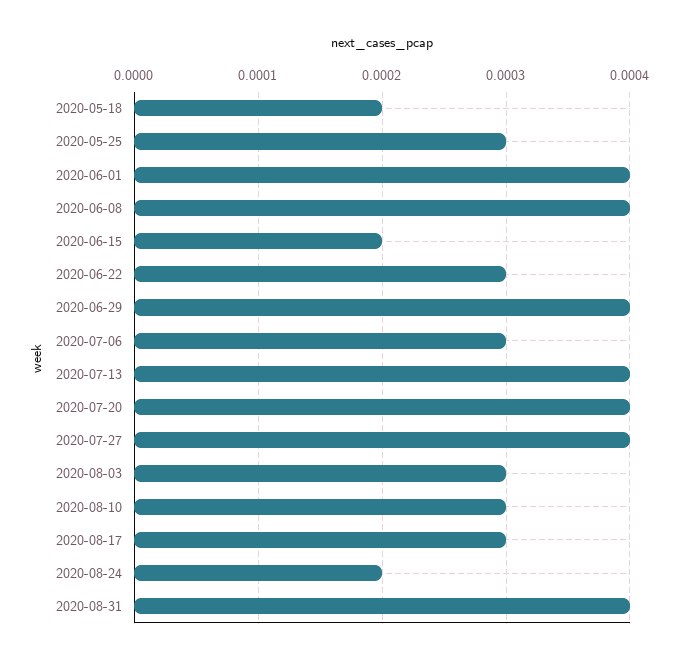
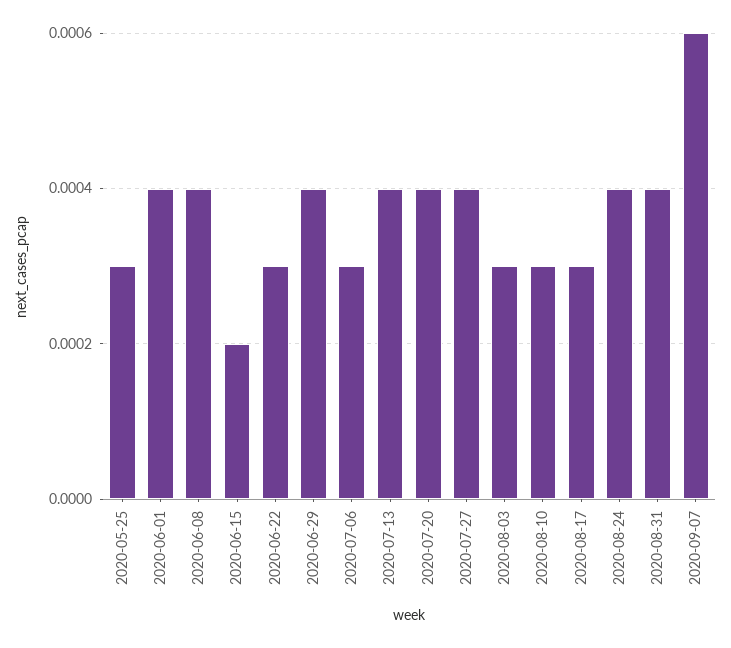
2020-05-18: 0.0002 -> none
2020-08-24: 0.0002 -> 0.0004
2020-09-07: none -> 0.0006

